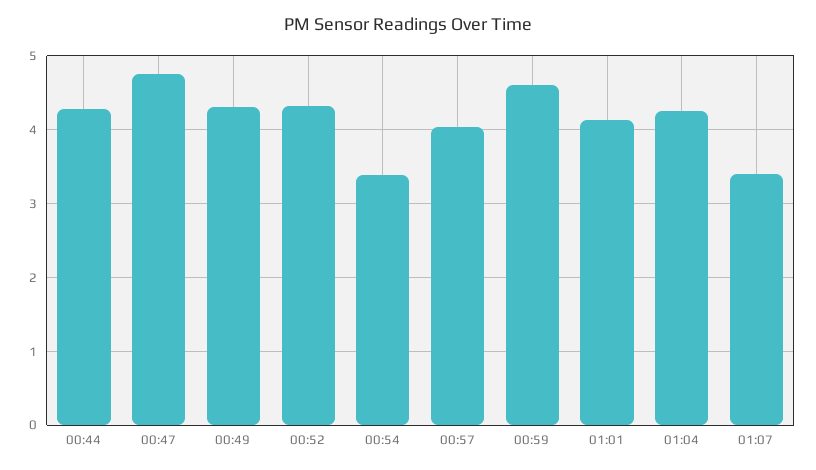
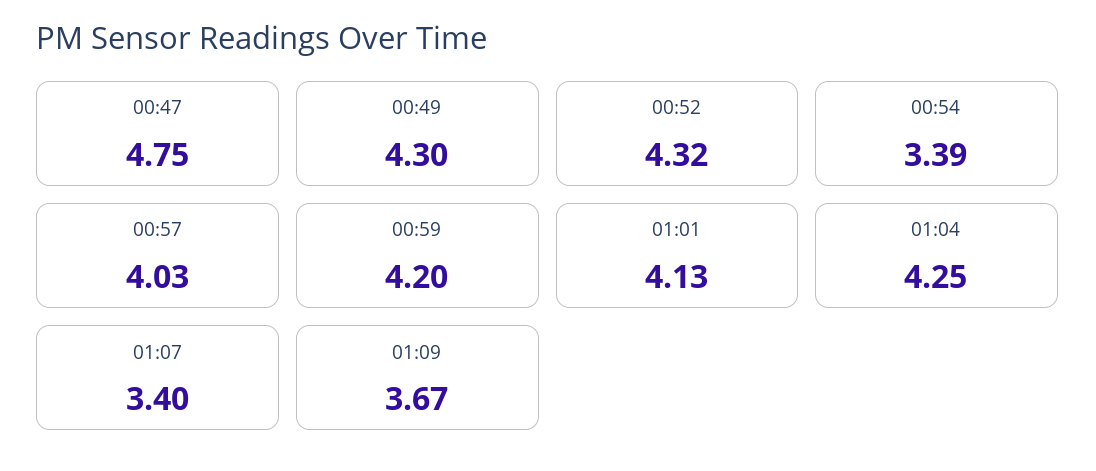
00:44: 4.3 -> none
00:59: 4.6 -> 4.2
01:09: none -> 3.67

